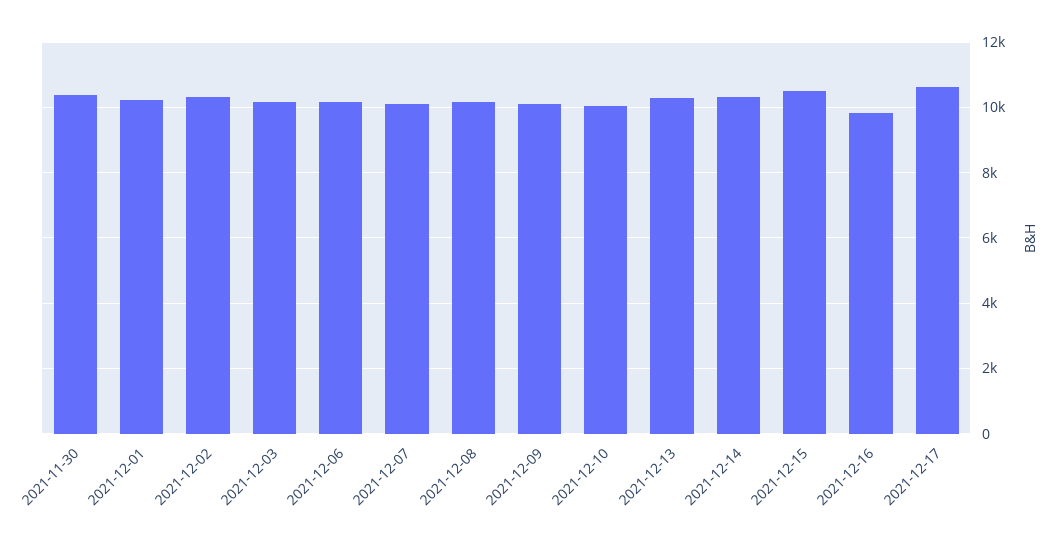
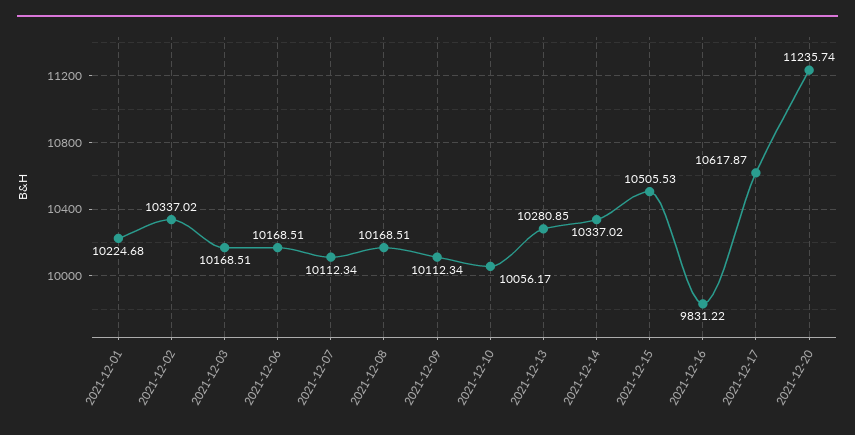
2021-11-30: 10400 -> none
2021-12-20: none -> 11235.74

